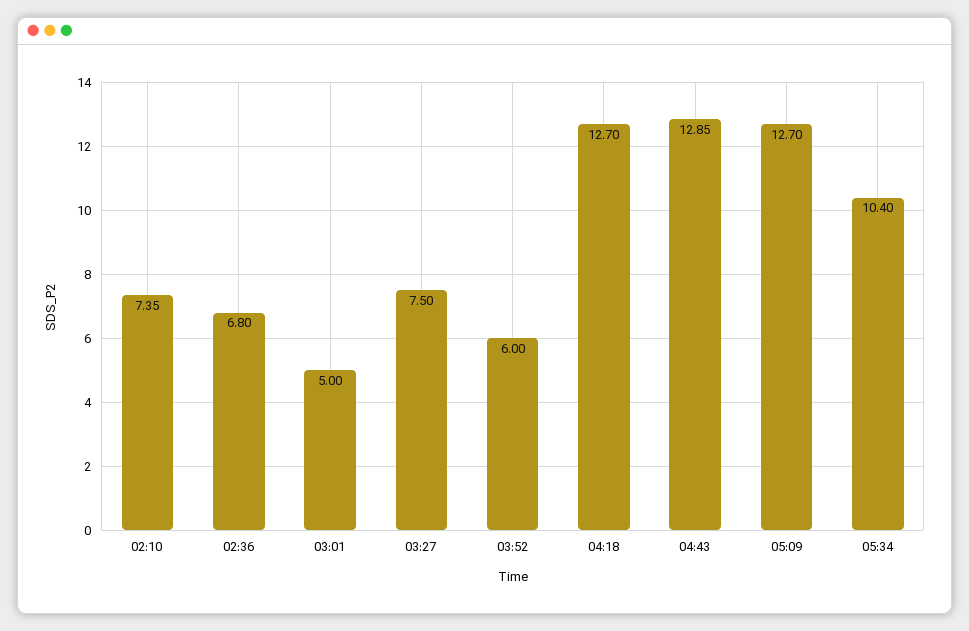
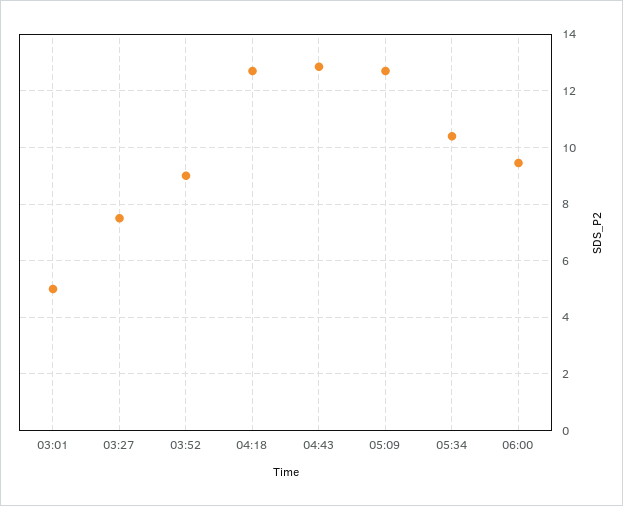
02:10: 7.35 -> none
02:36: 6.8 -> none
03:52: 6 -> 9
06:00: none -> 9.5

